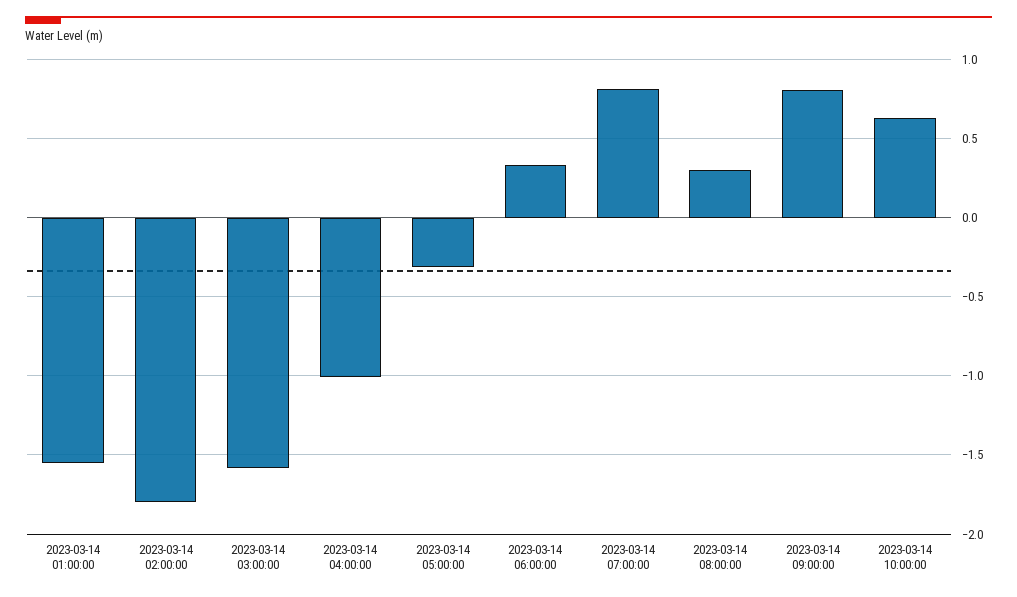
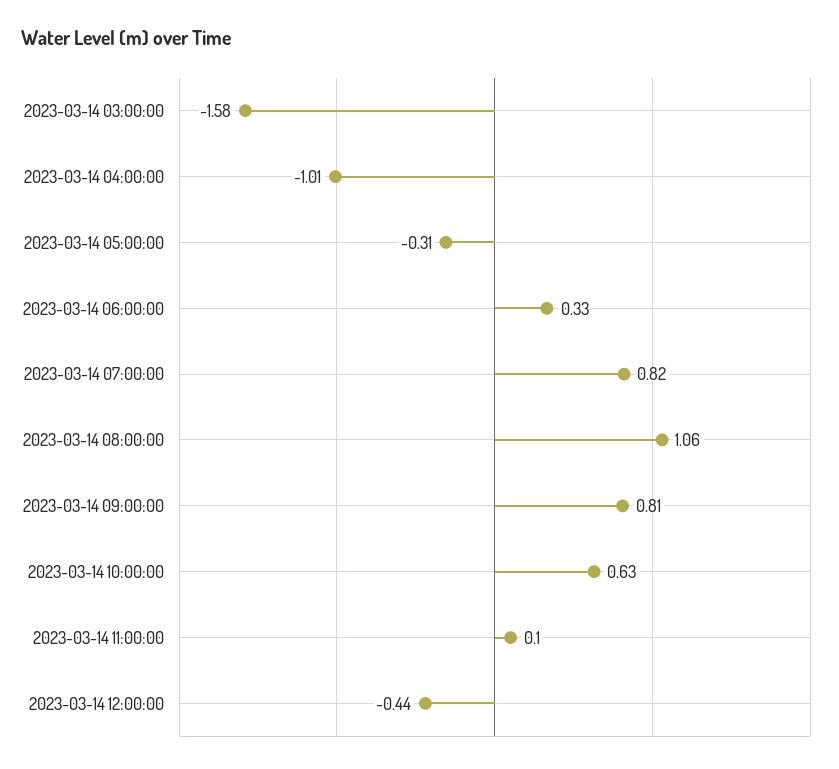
2023-03-14 01:00:00: -1.55 -> none
2023-03-14 02:00:00: -1.8 -> none
2023-03-14 08:00:00: 0.3 -> 1.06
2023-03-14 11:00:00: none -> 0.1
2023-03-14 12:00:00: none -> -0.44

